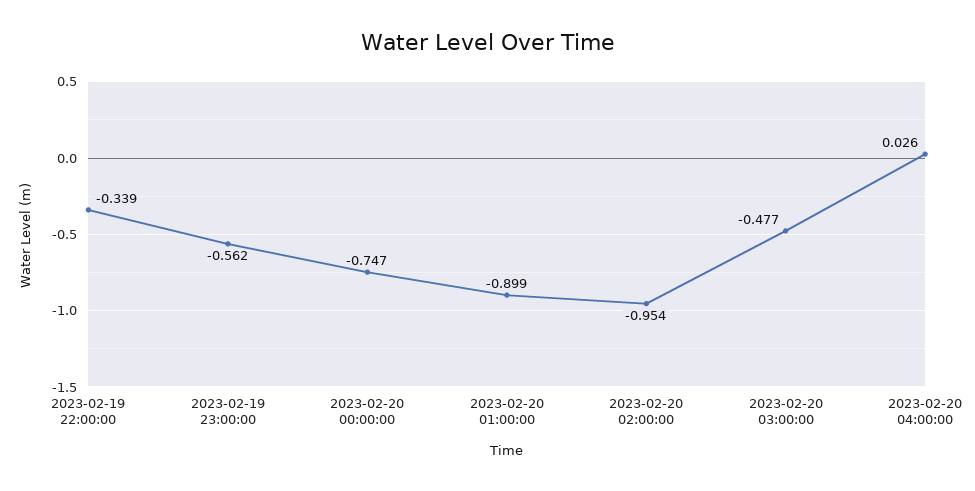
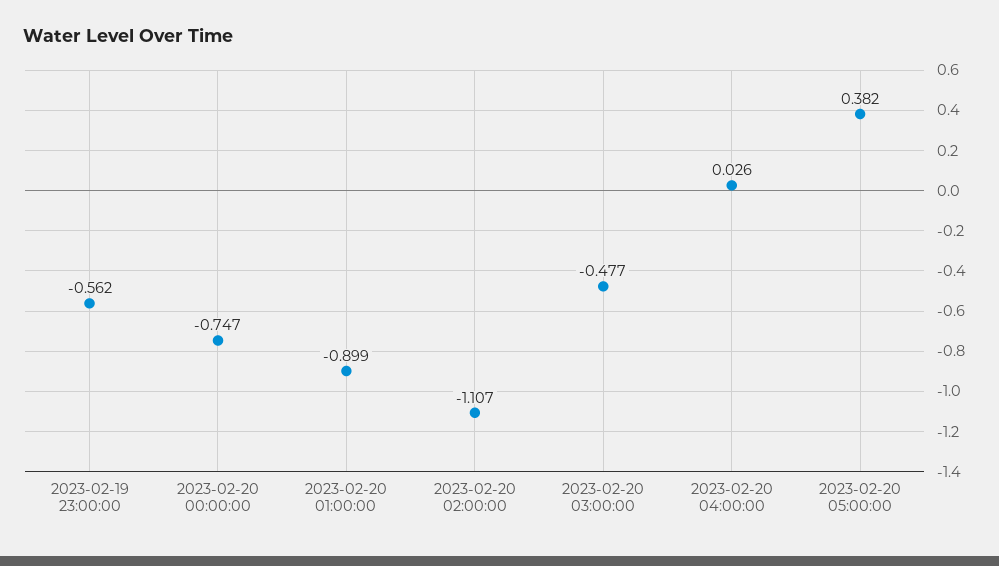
2023-02-19 22:00:00: -0.339 -> none
2023-02-20 02:00:00: -0.954 -> -1.107
2023-02-20 05:00:00: none -> 0.382

